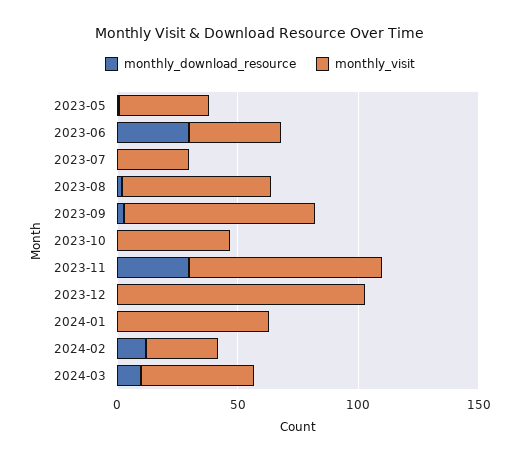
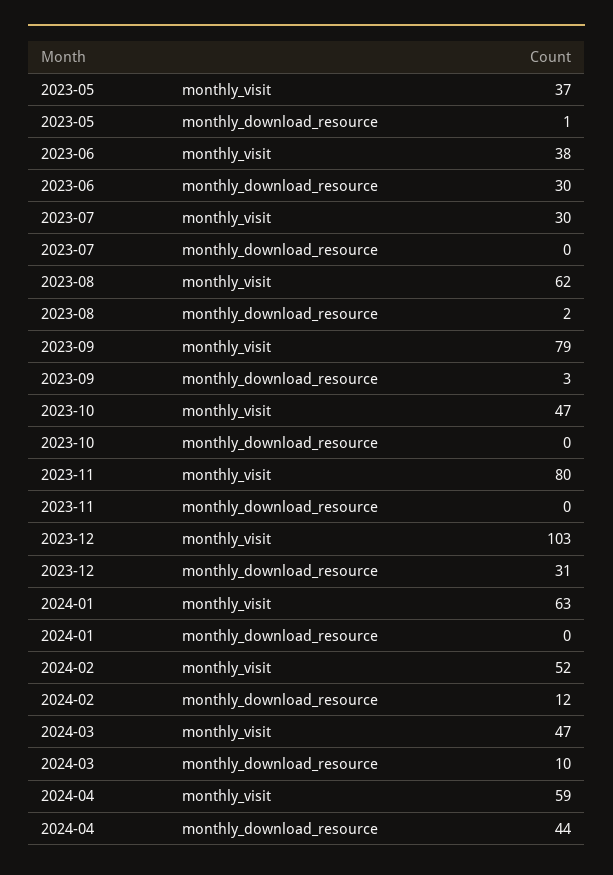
monthly_download_resource, 2023-11: 30 -> 0
monthly_download_resource, 2023-12: 0 -> 31
monthly_visit, 2024-02: 30 -> 52
monthly_visit, 2024-04: none -> 59
monthly_download_resource, 2024-04: none -> 44

